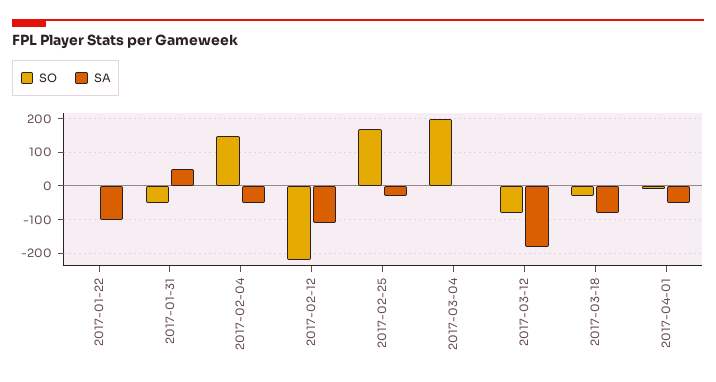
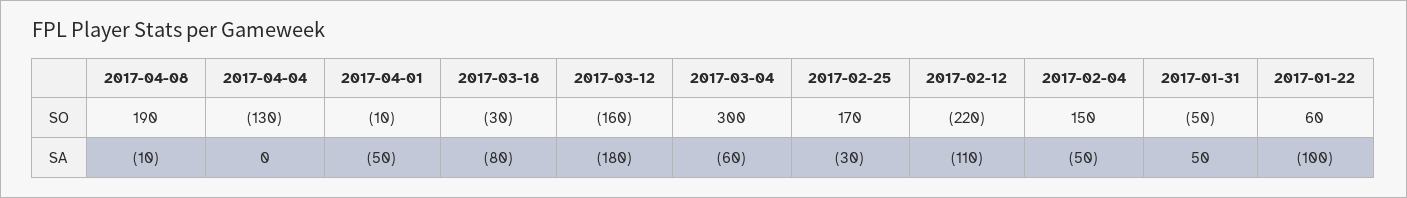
SO, 2017-01-22: 0 -> 60
SO, 2017-03-04: 200 -> 300
SA, 2017-03-04: 0 -> -60
SO, 2017-03-12: -80 -> -160
SO, 2017-04-08: none -> 190
SO, 2017-04-04: none -> -130
SA, 2017-04-08: none -> -10
SA, 2017-04-04: none -> 0

